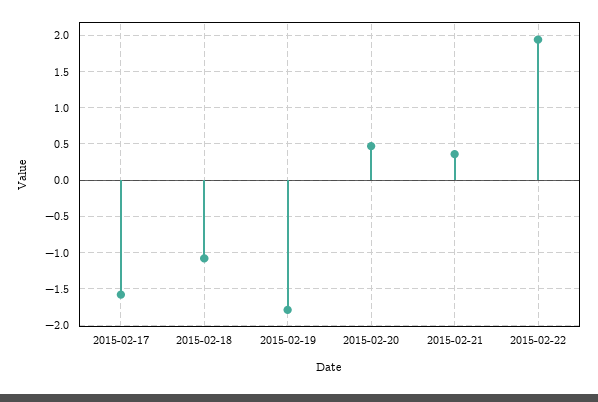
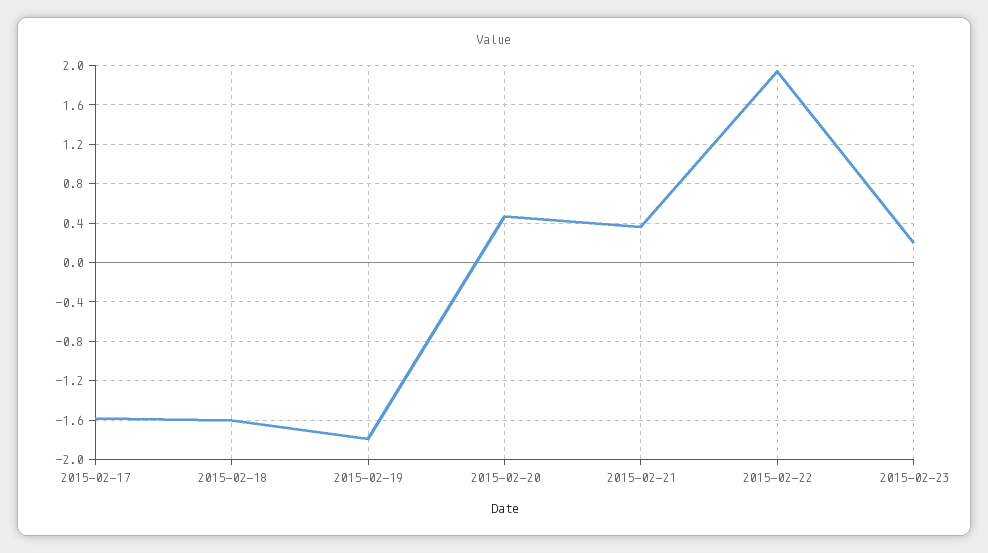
2015-02-18: -1.1 -> -1.6
2015-02-23: none -> 0.2

